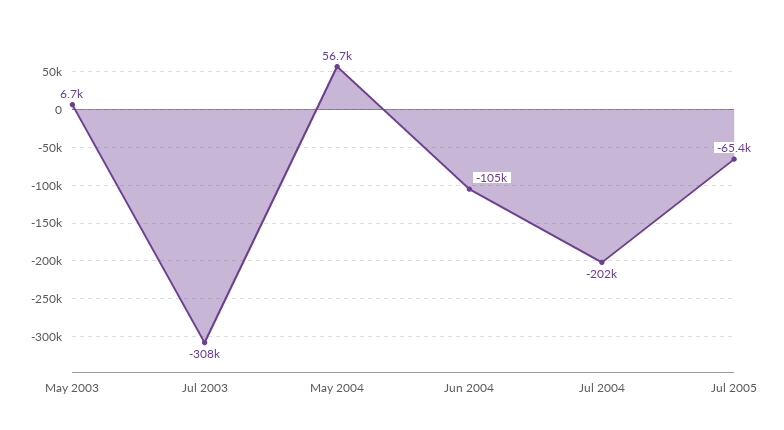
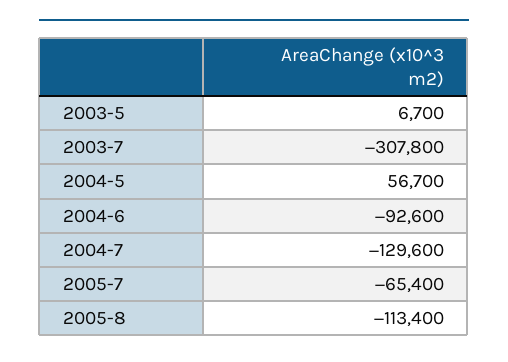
Jun 2004: -105000 -> -92600
Jul 2004: -202000 -> -129600
2005-8: none -> -113400

